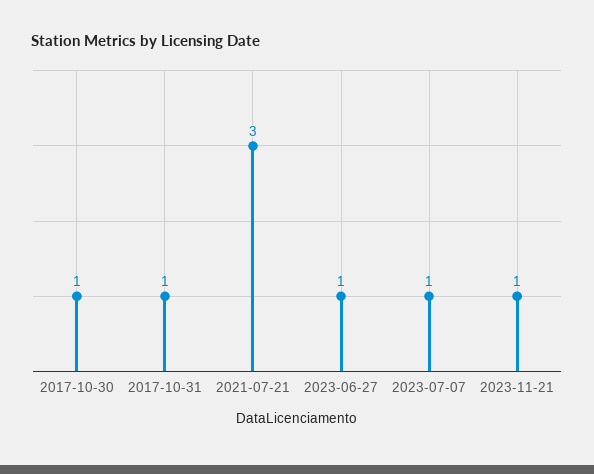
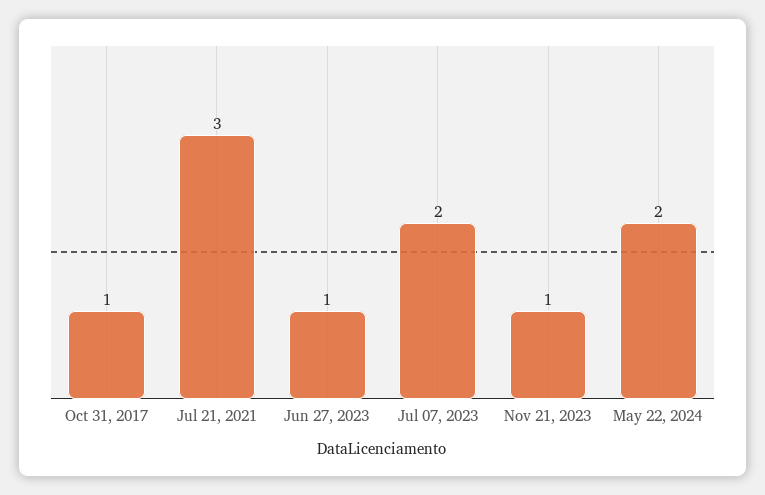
2017-10-30: 1 -> none
2023-07-07: 1 -> 2
May 22, 2024: none -> 2

